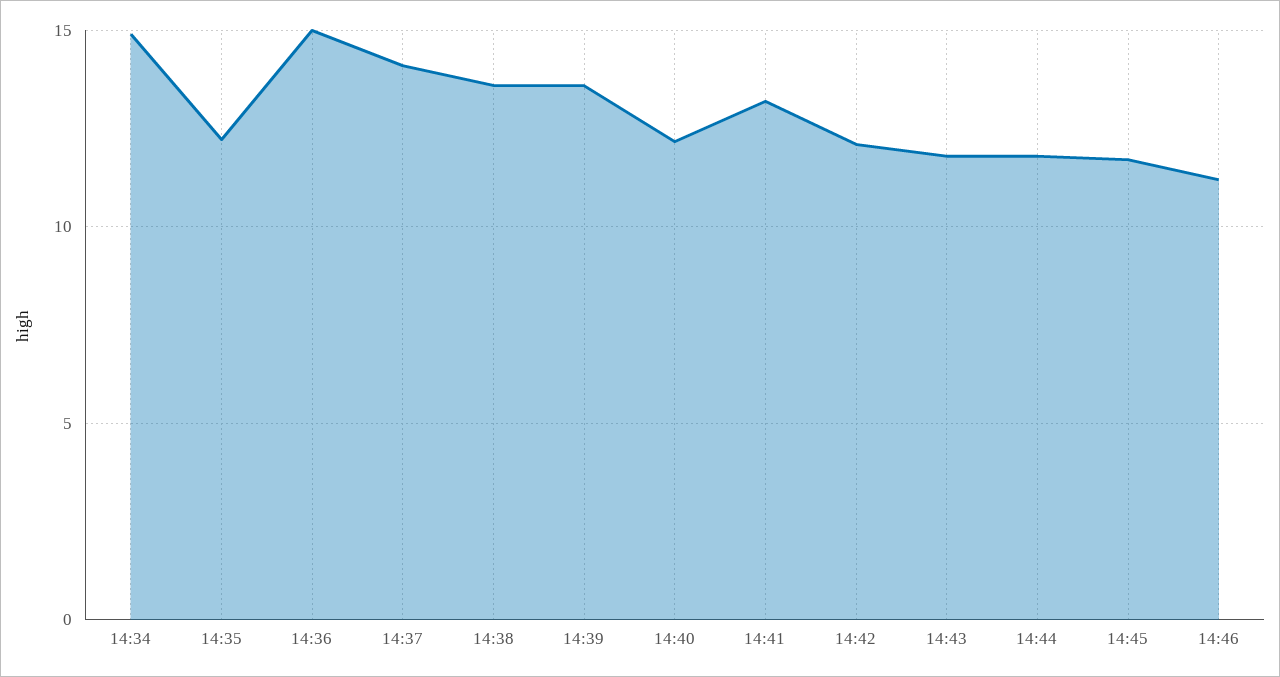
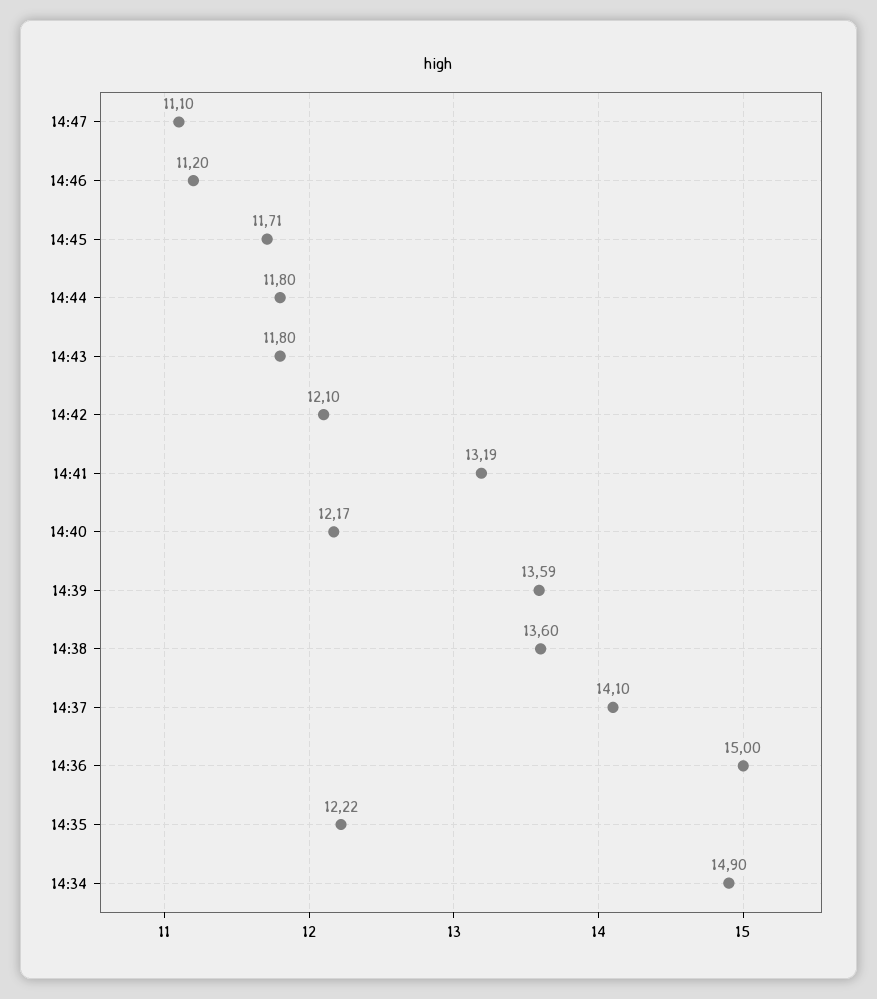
14:47: none -> 11.1

